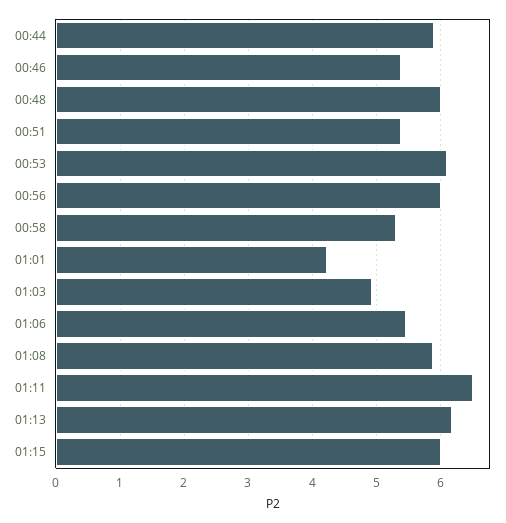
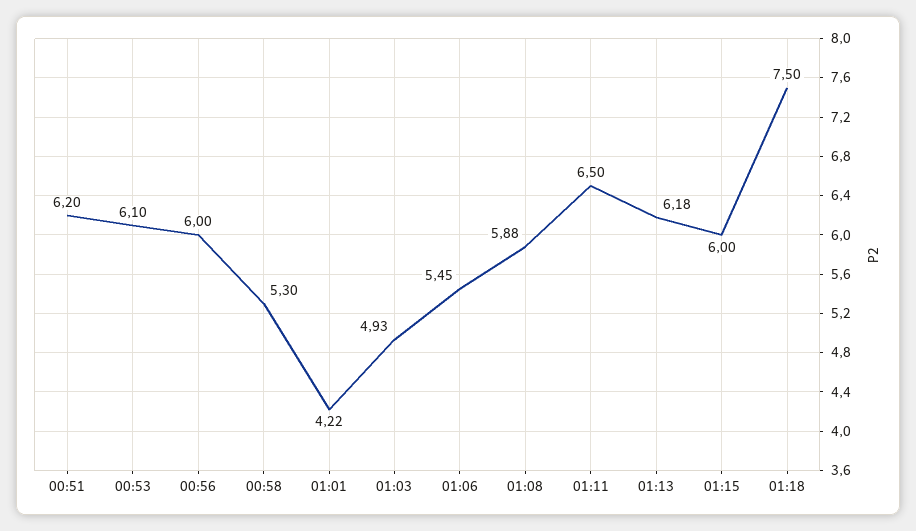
00:44: 5.9 -> none
00:46: 5.4 -> none
00:48: 6 -> none
00:51: 5.4 -> 6.2
01:18: none -> 7.5

